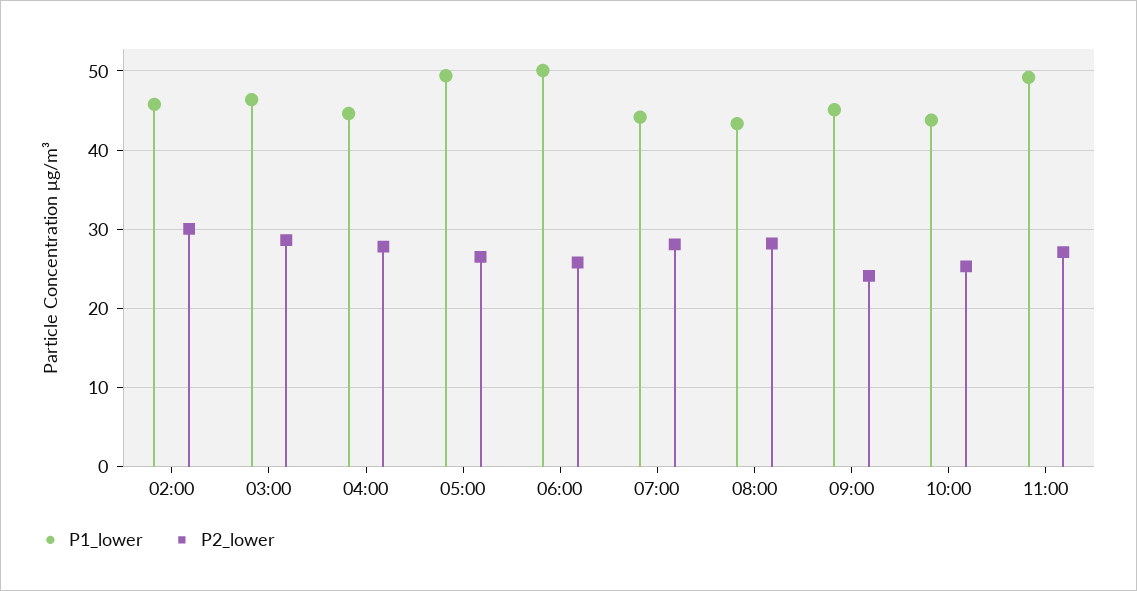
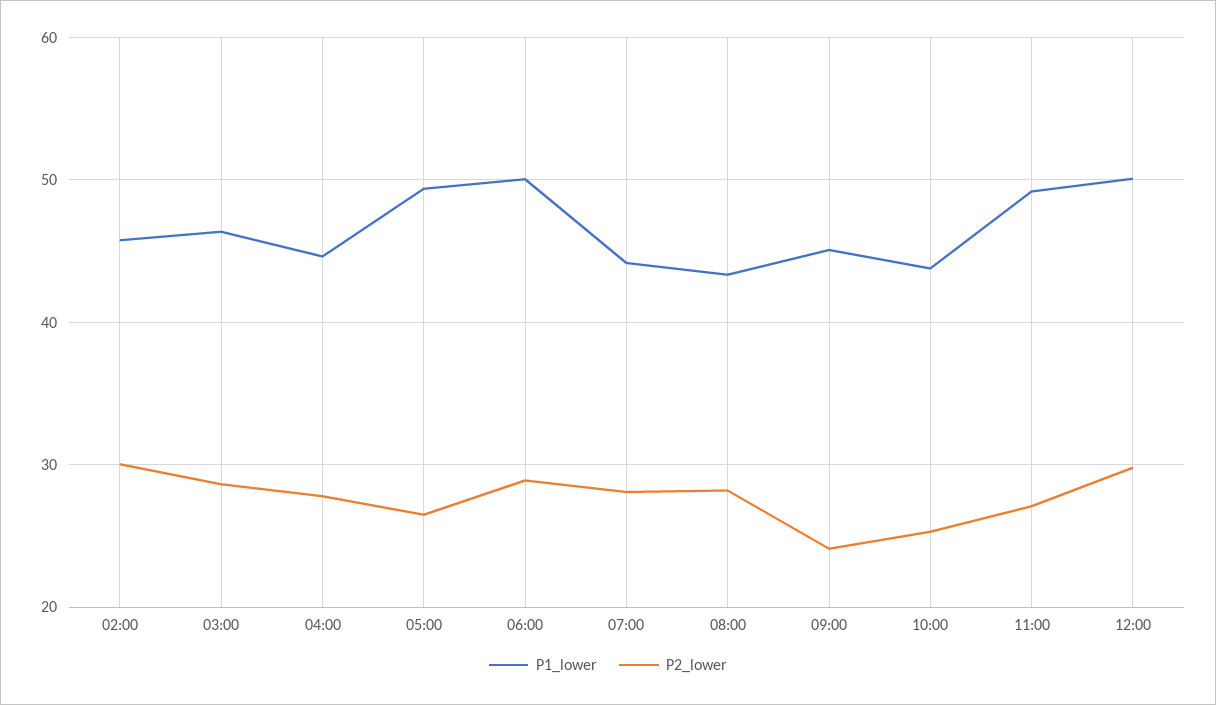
P2_lower, 06:00: 26 -> 29
P1_lower, 12:00: none -> 50
P2_lower, 12:00: none -> 30

